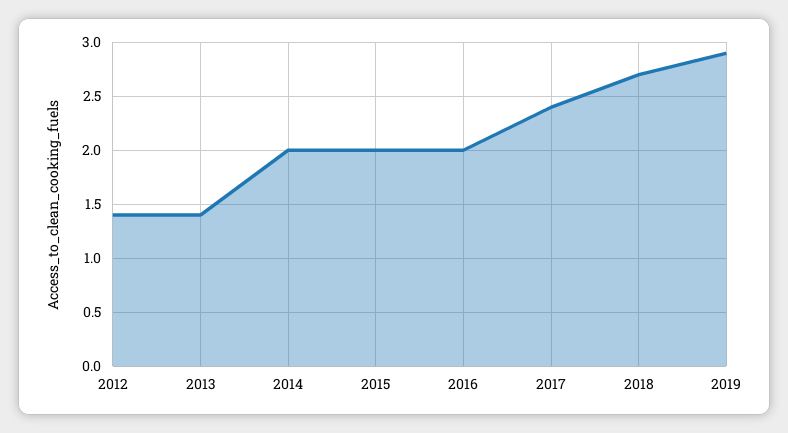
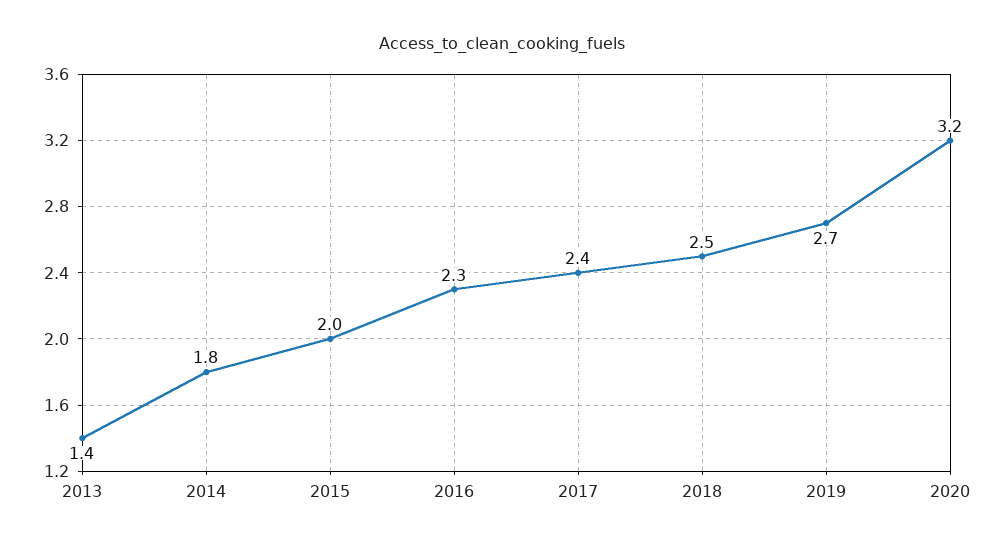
2012: 1.4 -> none
2014: 2 -> 1.8
2016: 2 -> 2.3
2018: 2.7 -> 2.5
2019: 2.9 -> 2.7
2020: none -> 3.2

